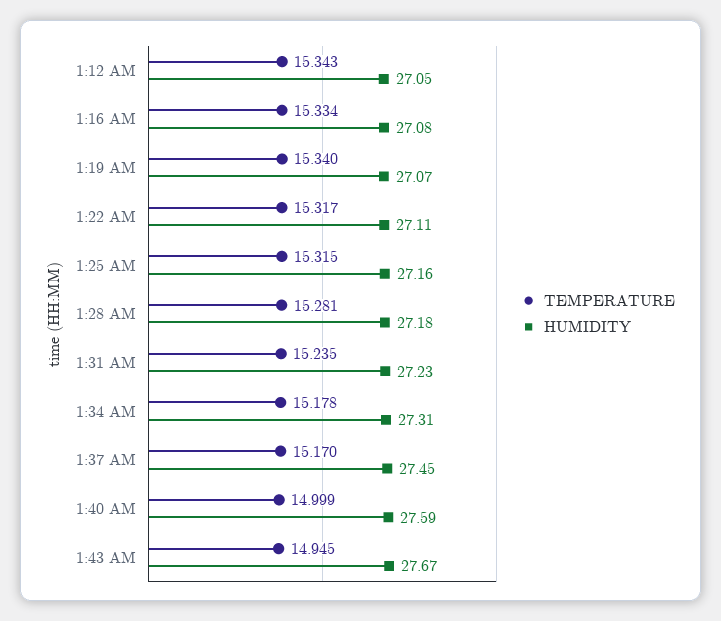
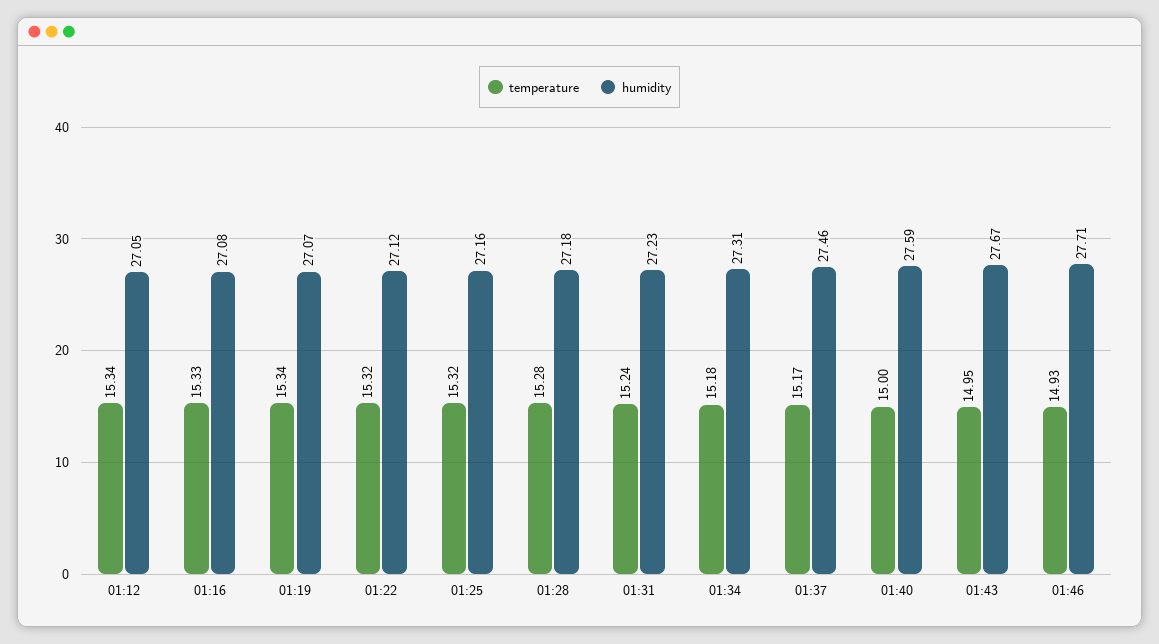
HUMIDITY, 1:22 AM: 27.11 -> 27.12
HUMIDITY, 1:37 AM: 27.45 -> 27.46
TEMPERATURE, 01:46: none -> 14.93
HUMIDITY, 01:46: none -> 27.71

